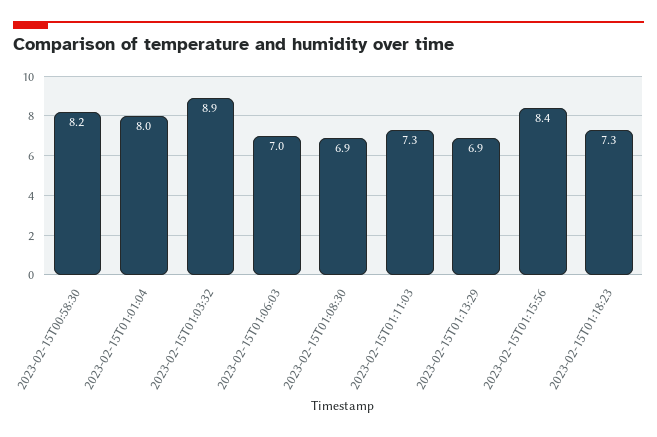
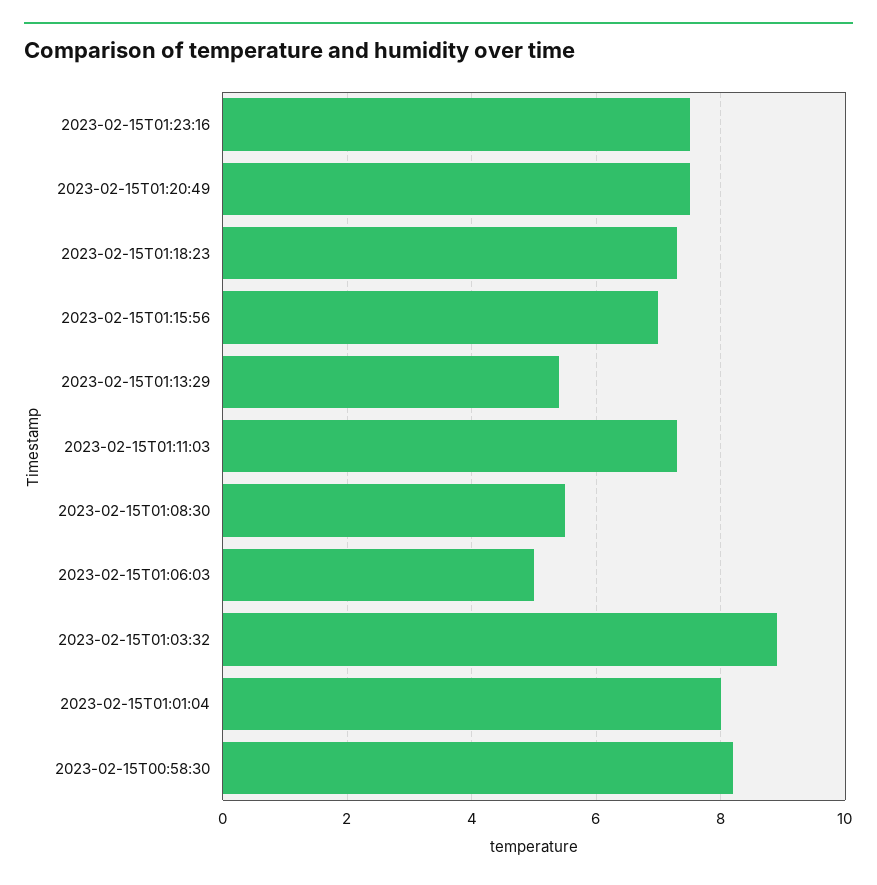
2023-02-15T01:06:03: 7 -> 5
2023-02-15T01:08:30: 6.9 -> 5.5
2023-02-15T01:13:29: 6.9 -> 5.5
2023-02-15T01:15:56: 8.4 -> 7
2023-02-15T01:23:16: none -> 7.5
2023-02-15T01:20:49: none -> 7.5

